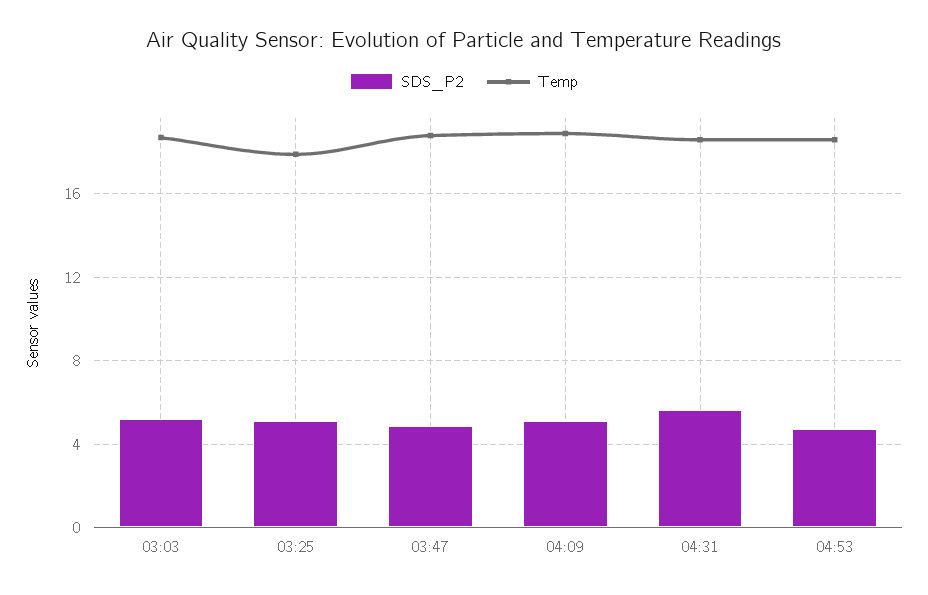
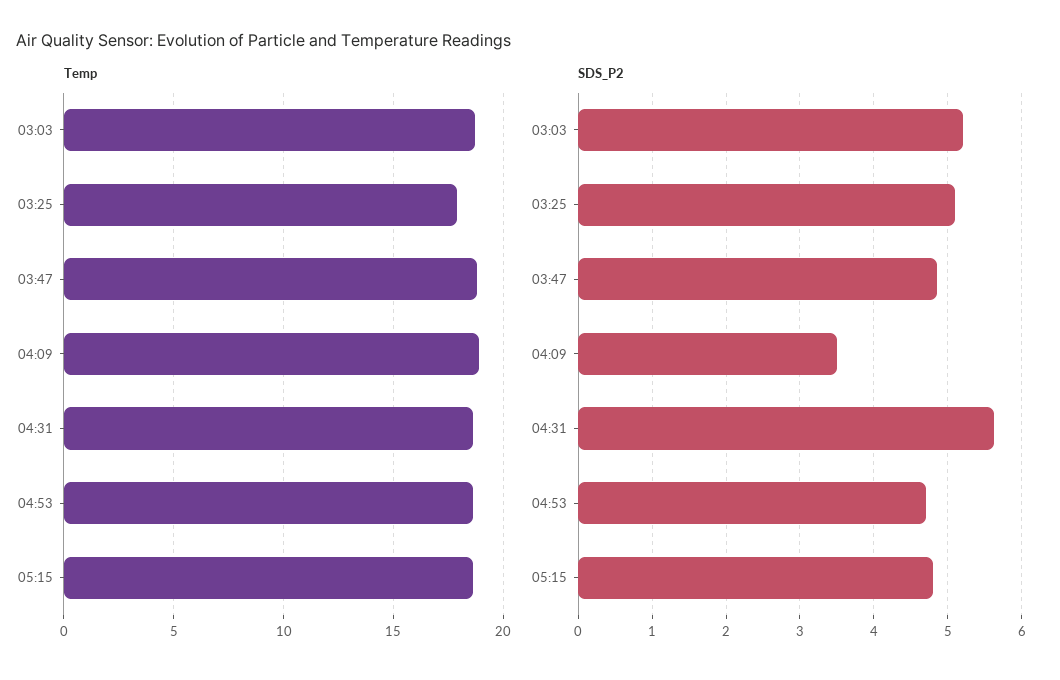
SDS_P2, 04:09: 5 -> 3.5
Temp, 05:15: none -> 18.5
SDS_P2, 05:15: none -> 4.8

